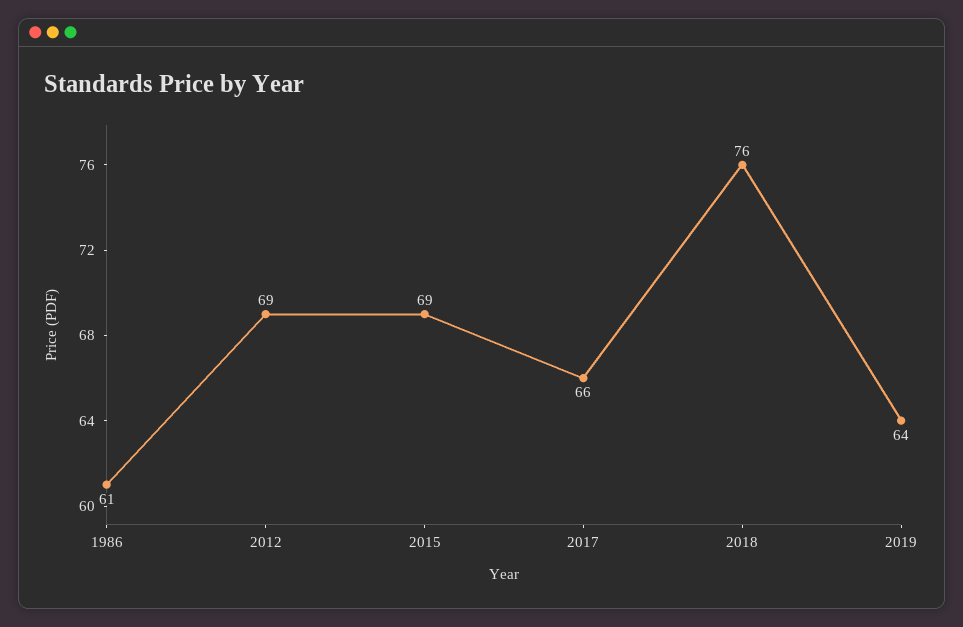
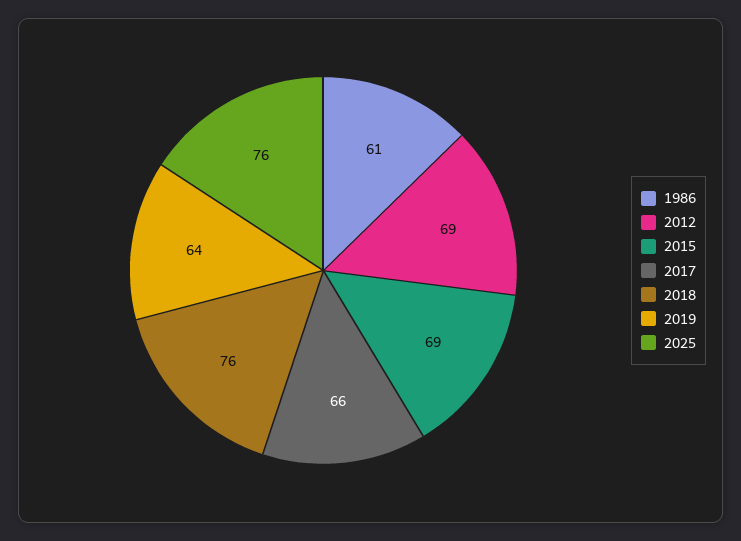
2025: none -> 76

